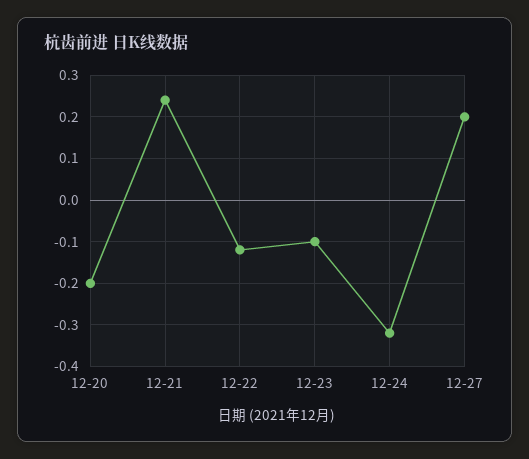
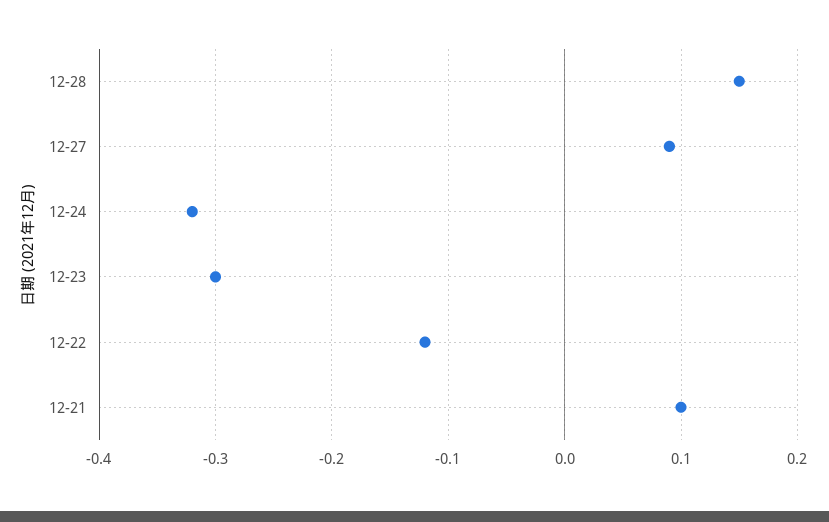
12-20: -0.2 -> none
12-21: 0.25 -> 0.1
12-23: -0.1 -> -0.3
12-27: 0.2 -> 0.09
12-28: none -> 0.15

